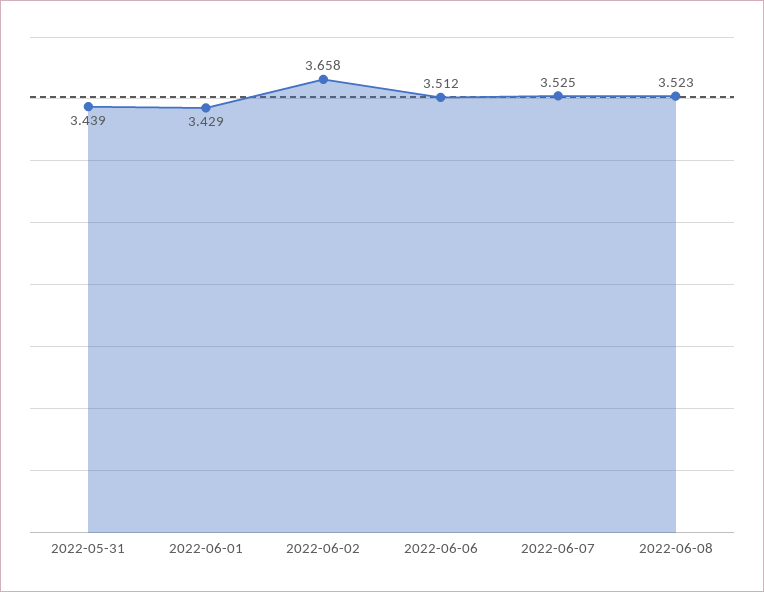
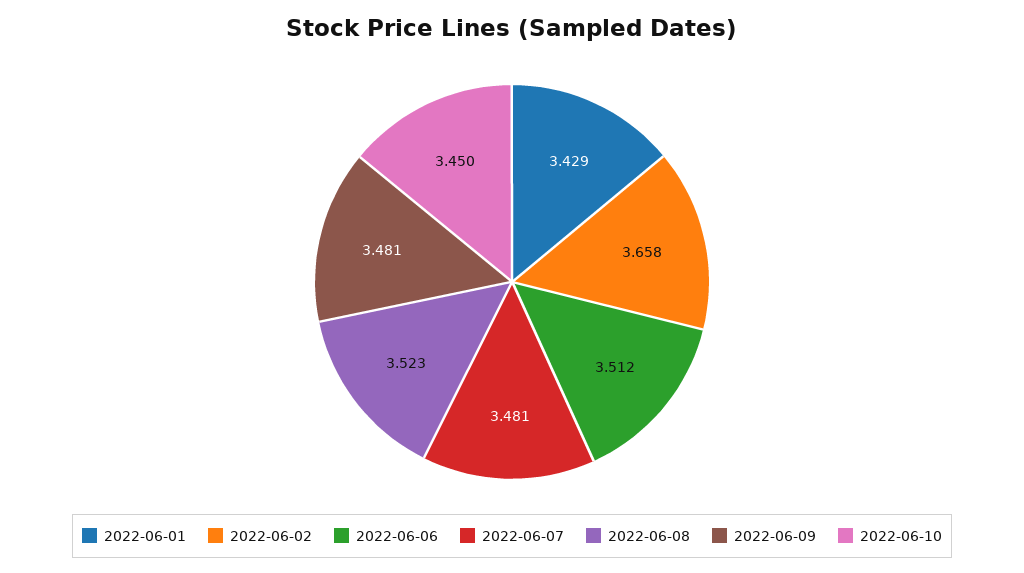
2022-05-31: 3.439 -> none
2022-06-07: 3.525 -> 3.481
2022-06-09: none -> 3.481
2022-06-10: none -> 3.45

